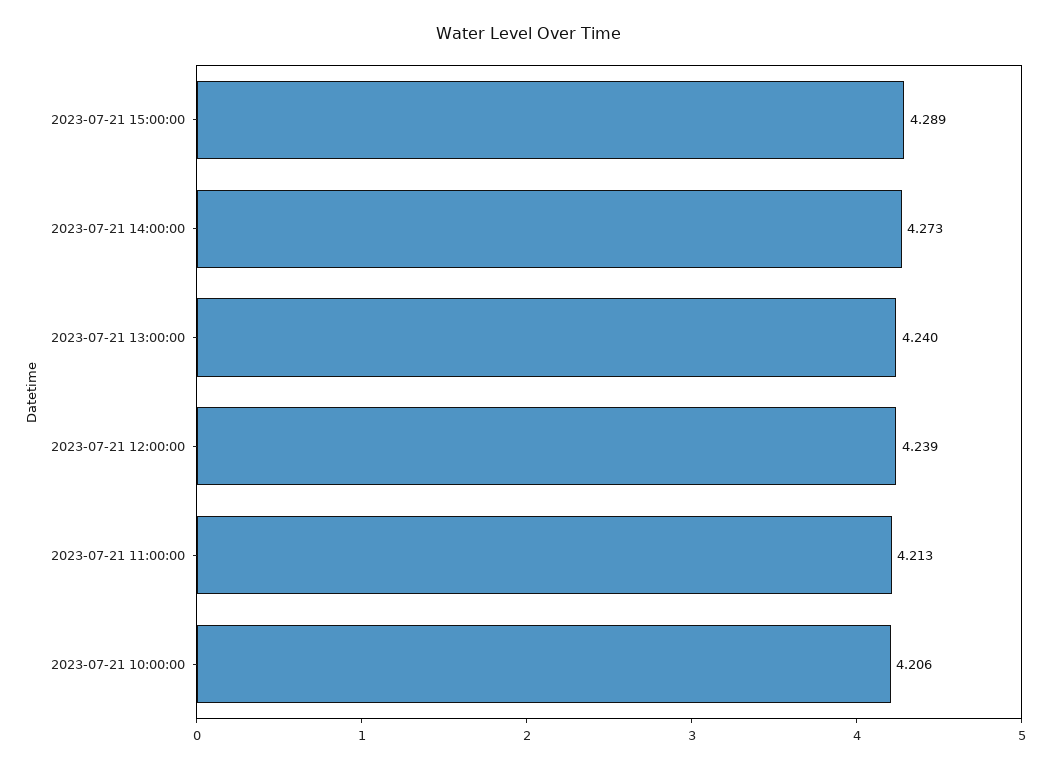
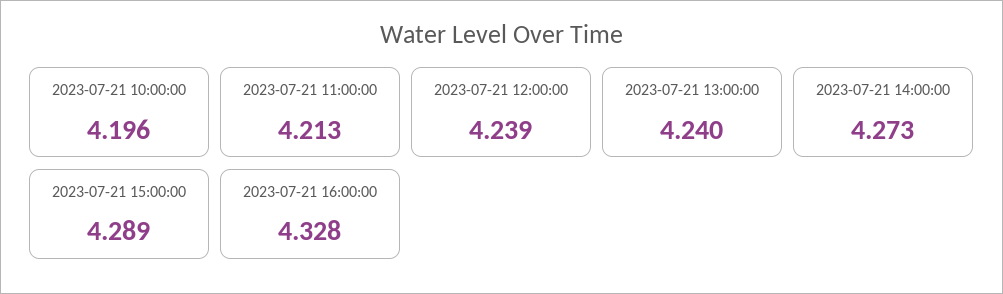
2023-07-21 10:00:00: 4.206 -> 4.196
2023-07-21 16:00:00: none -> 4.328

